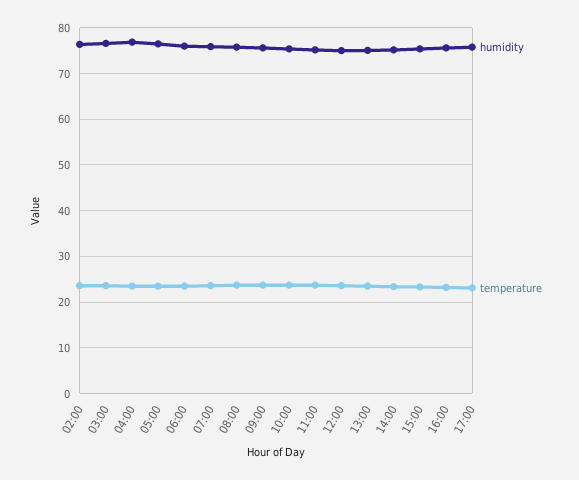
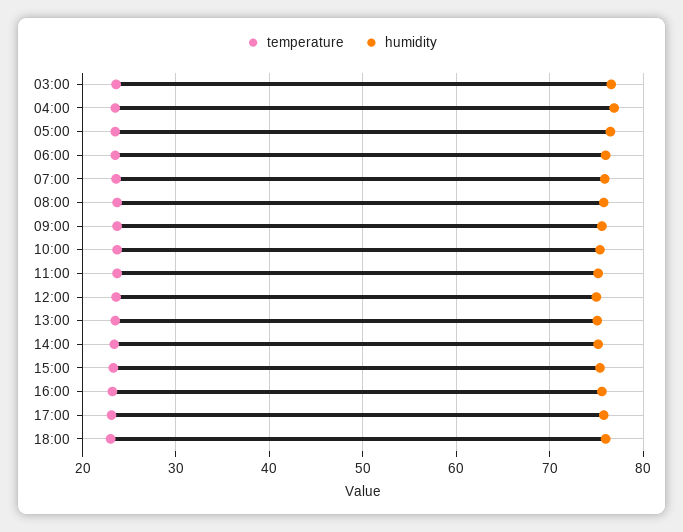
humidity, 02:00: 76 -> none
temperature, 02:00: 24 -> none
temperature, 18:00: none -> 23
humidity, 18:00: none -> 76

